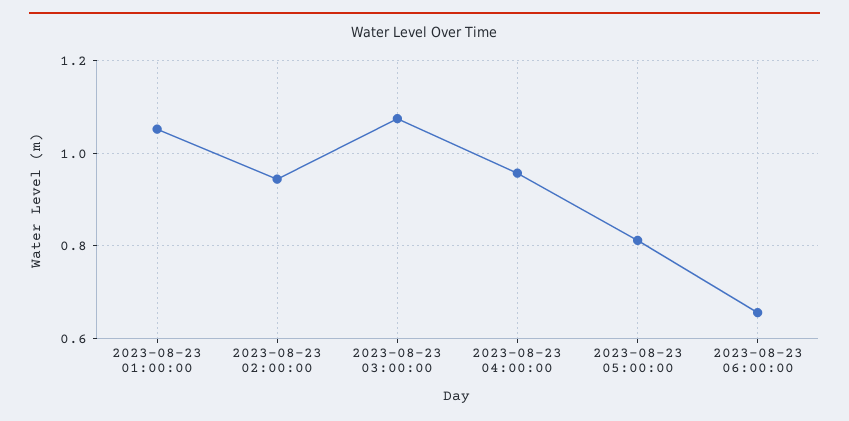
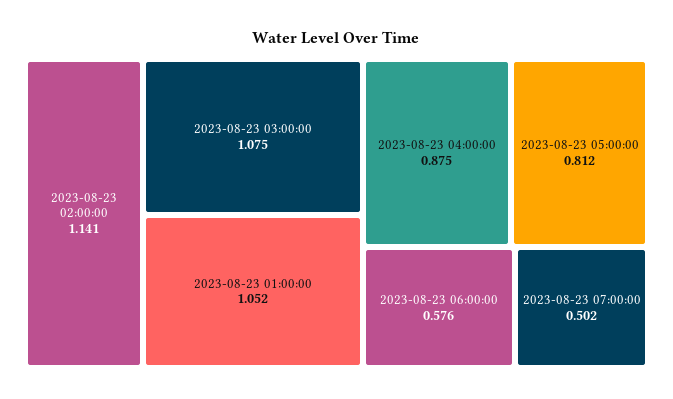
2023-08-23 02:00:00: 0.94 -> 1.141
2023-08-23 04:00:00: 0.96 -> 0.875
2023-08-23 06:00:00: 0.66 -> 0.576
2023-08-23 07:00:00: none -> 0.502

